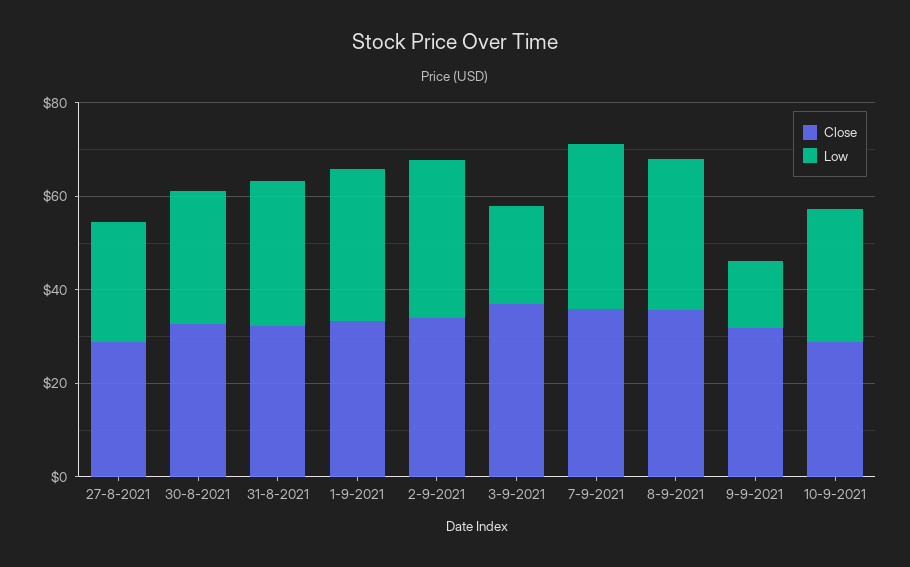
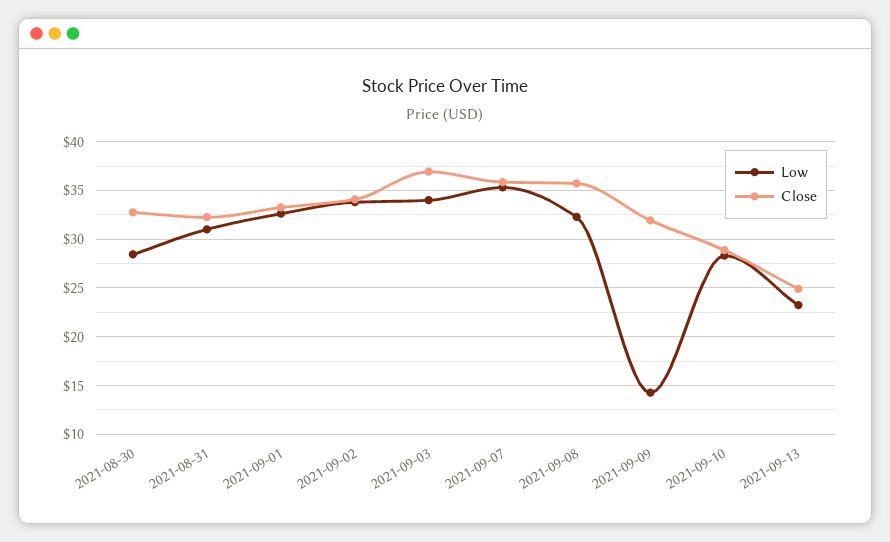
Close, 27-8-2021: 30 -> none
Low, 27-8-2021: 25 -> none
Low, 3-9-2021: 20 -> 34
Low, 2021-09-13: none -> 23
Close, 2021-09-13: none -> 25

